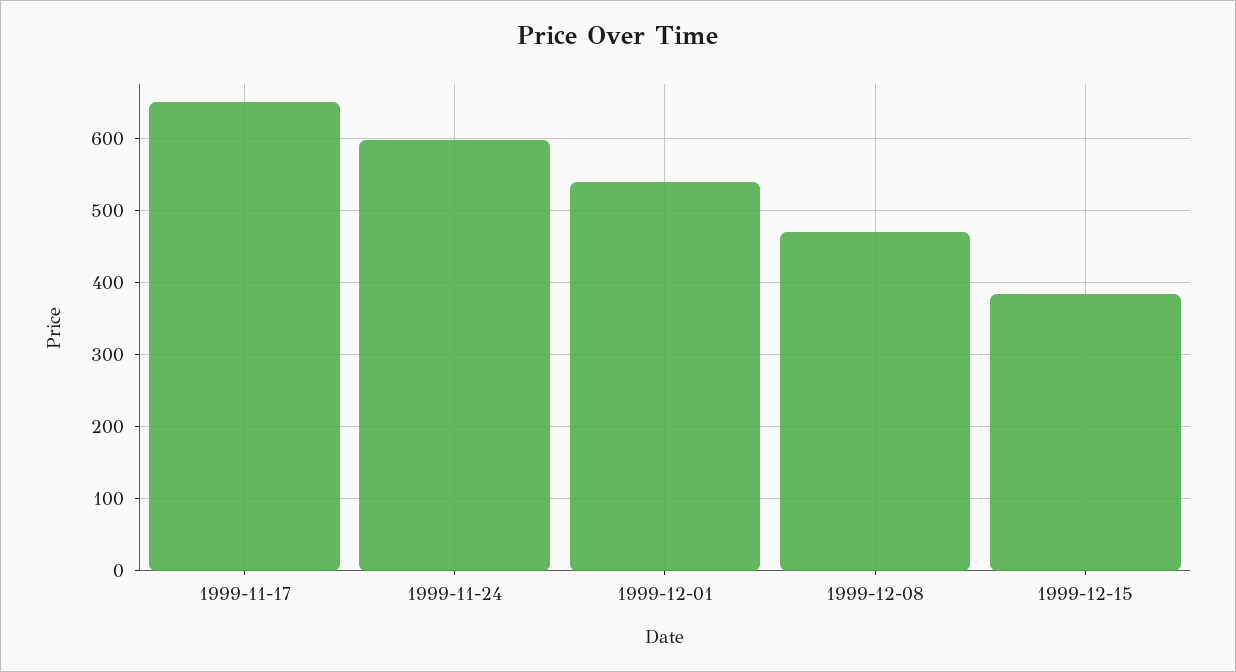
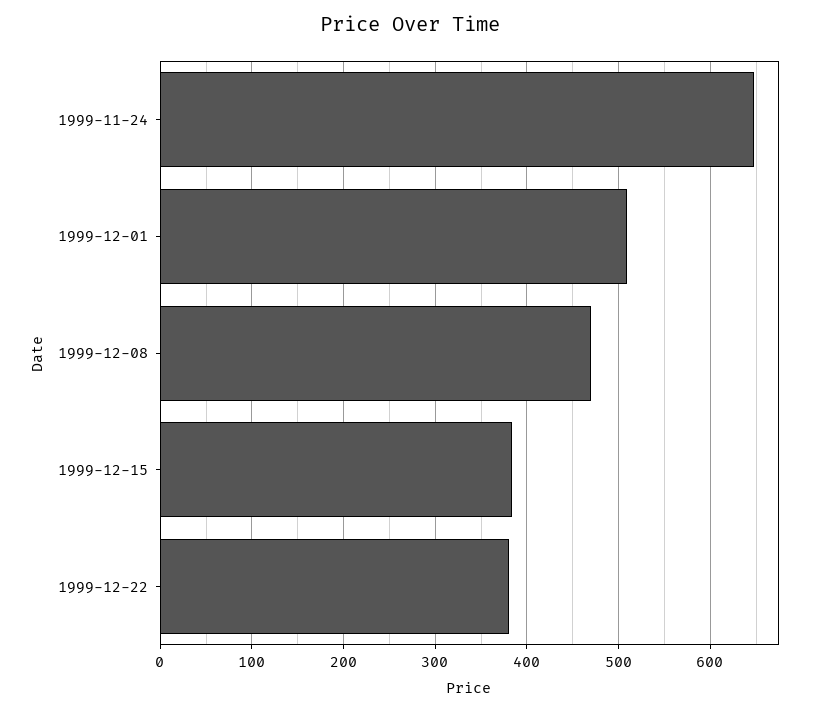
1999-11-17: 650 -> none
1999-11-24: 600 -> 650
1999-12-01: 540 -> 510
1999-12-22: none -> 380

